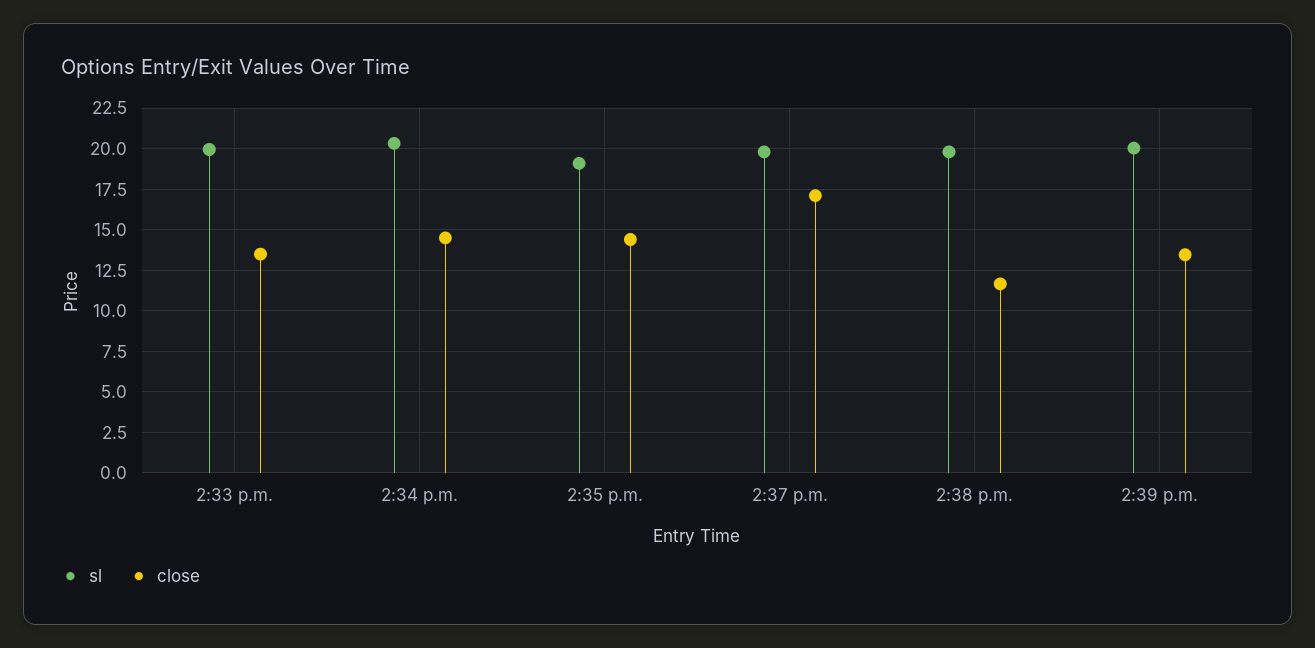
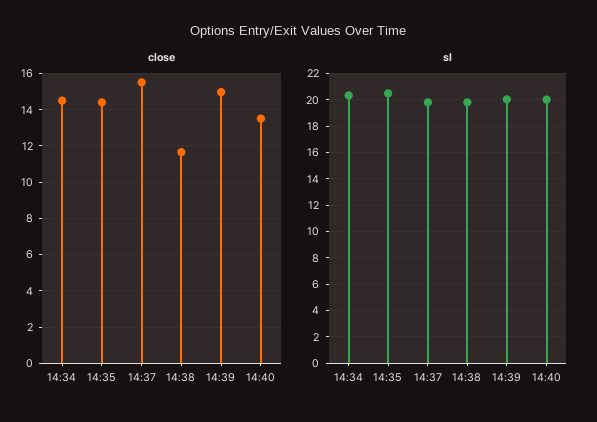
sl, 2:33 p.m.: 20 -> none
close, 2:33 p.m.: 13.5 -> none
sl, 2:35 p.m.: 19 -> 20.5
close, 2:37 p.m.: 17 -> 15.5
close, 2:39 p.m.: 13.5 -> 15
close, 14:40: none -> 13.5
sl, 14:40: none -> 20

